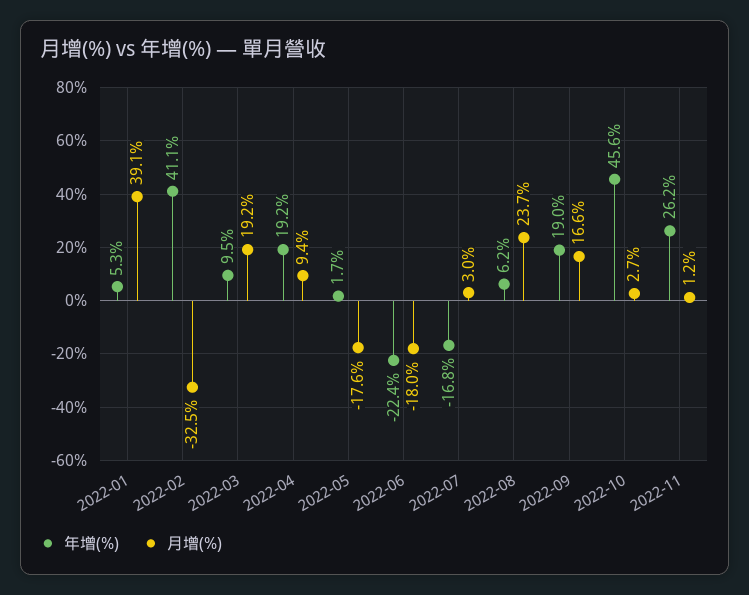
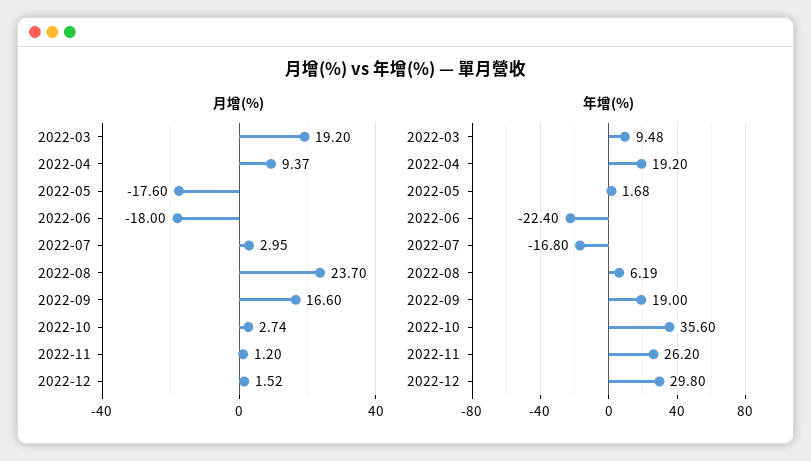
年增(%), 2022-01: 5.3 -> none
月增(%), 2022-01: 39.1 -> none
年增(%), 2022-02: 41.1 -> none
月增(%), 2022-02: -32.5 -> none
年增(%), 2022-10: 45.6 -> 35.6
月增(%), 2022-12: none -> 1.52
年增(%), 2022-12: none -> 29.8

